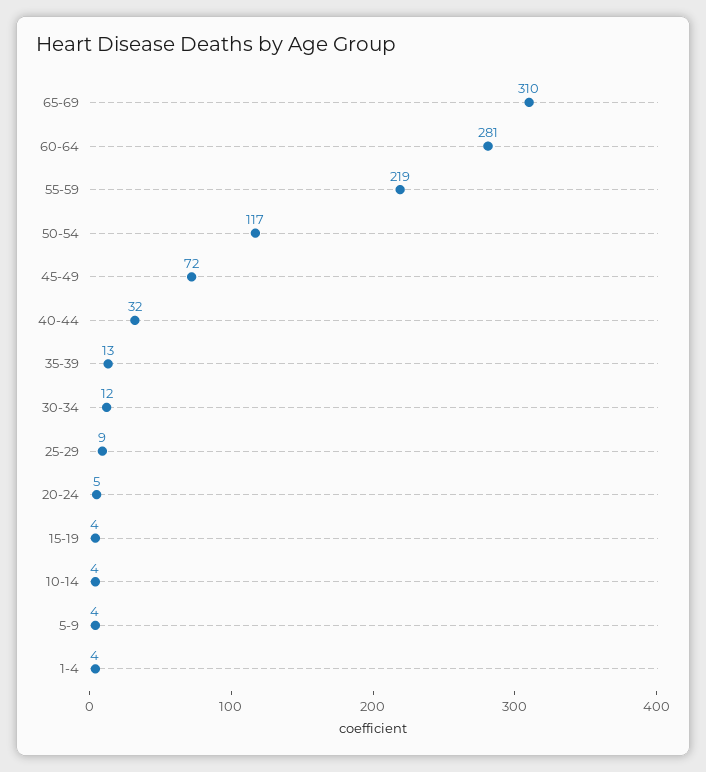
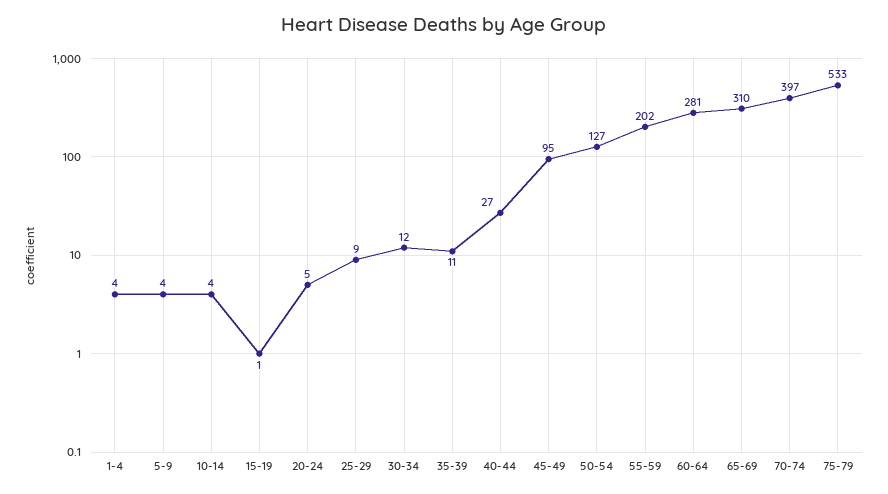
55-59: 219 -> 202
50-54: 117 -> 127
45-49: 72 -> 95
40-44: 32 -> 27
35-39: 13 -> 11
15-19: 4 -> 1
70-74: none -> 397
75-79: none -> 533

